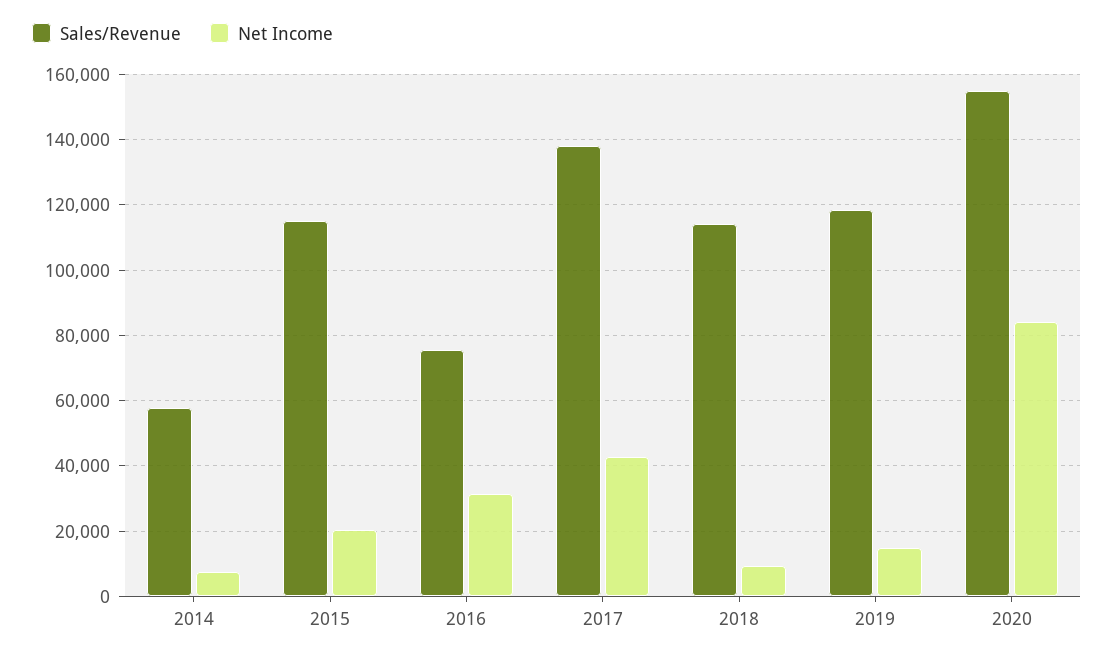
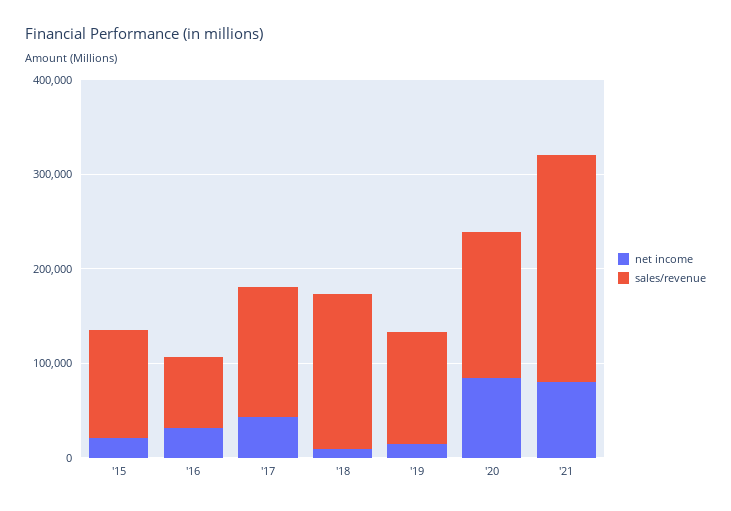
Sales/Revenue, 2014: 58000 -> none
Net Income, 2014: 8000 -> none
Sales/Revenue, 2018: 114000 -> 160000
Net Income, '21: none -> 80000
Sales/Revenue, '21: none -> 240000

